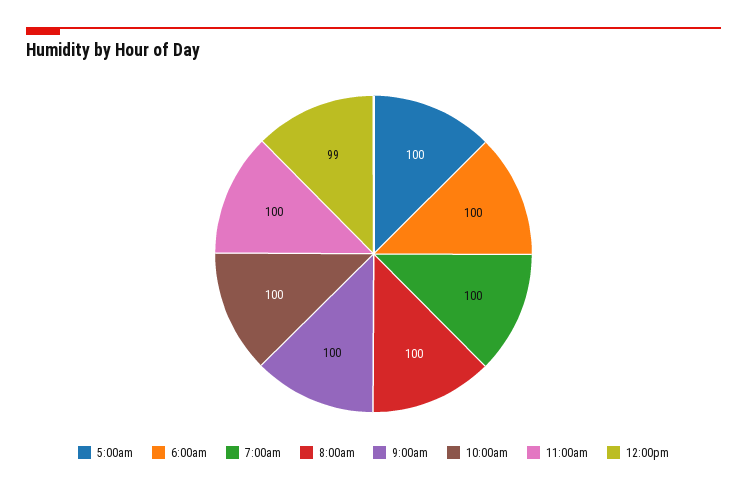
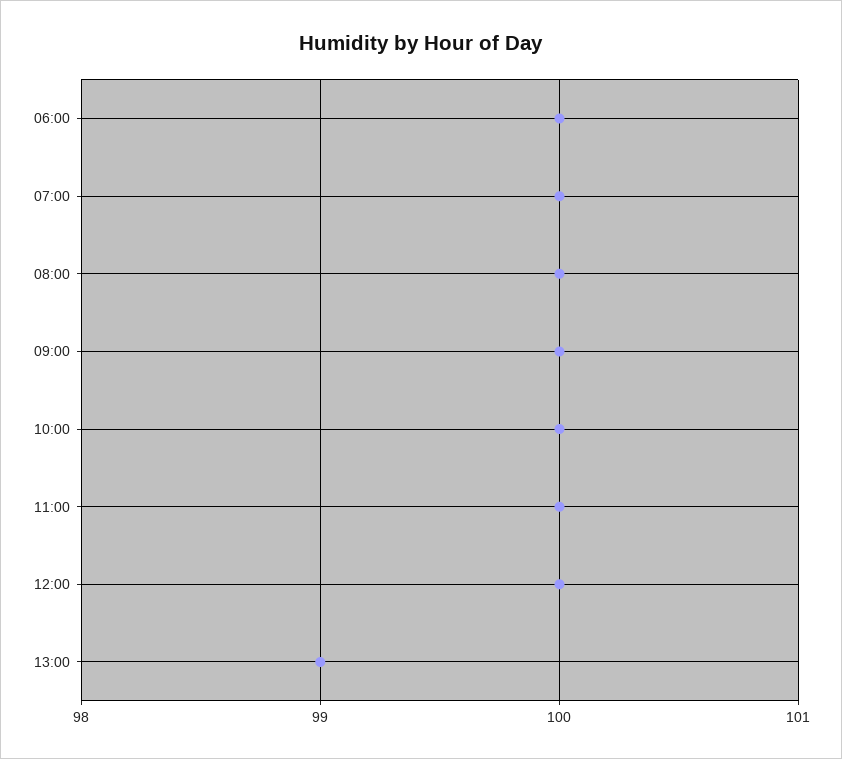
5:00am: 100 -> none
12:00pm: 99 -> 100
13:00: none -> 99

